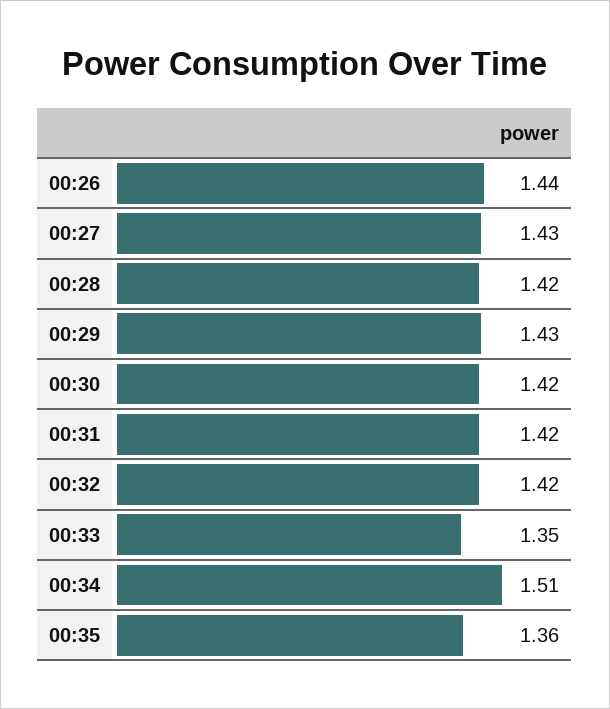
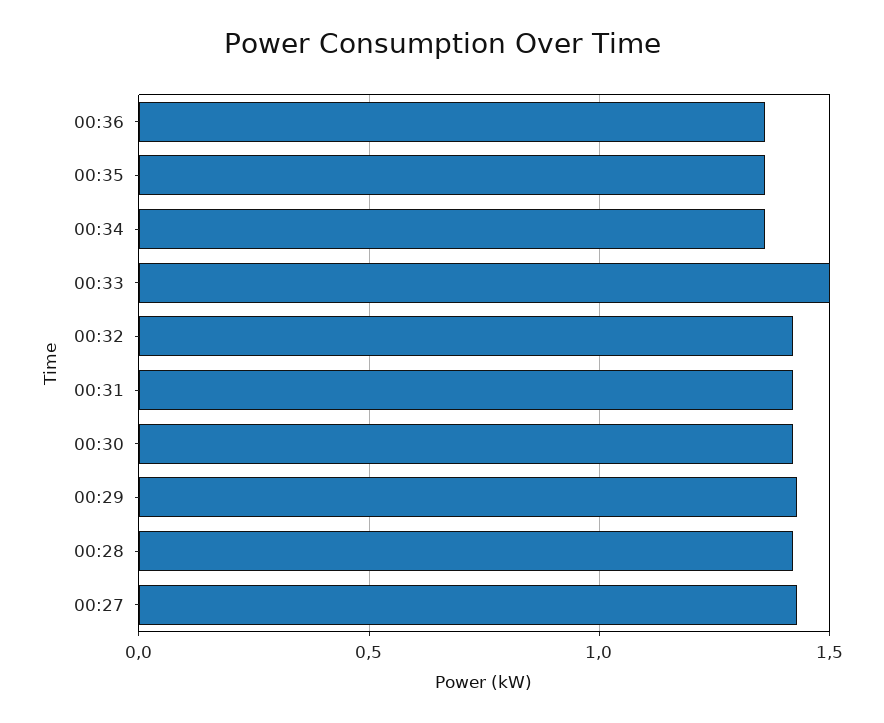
00:26: 1.44 -> none
00:33: 1.35 -> 1.5
00:34: 1.51 -> 1.35
00:36: none -> 1.35

